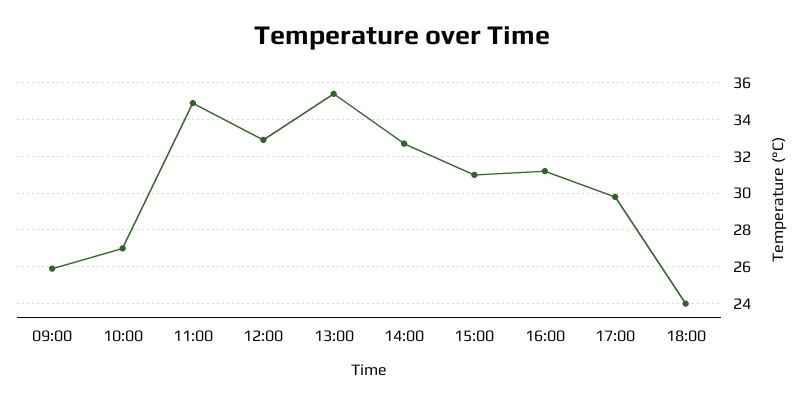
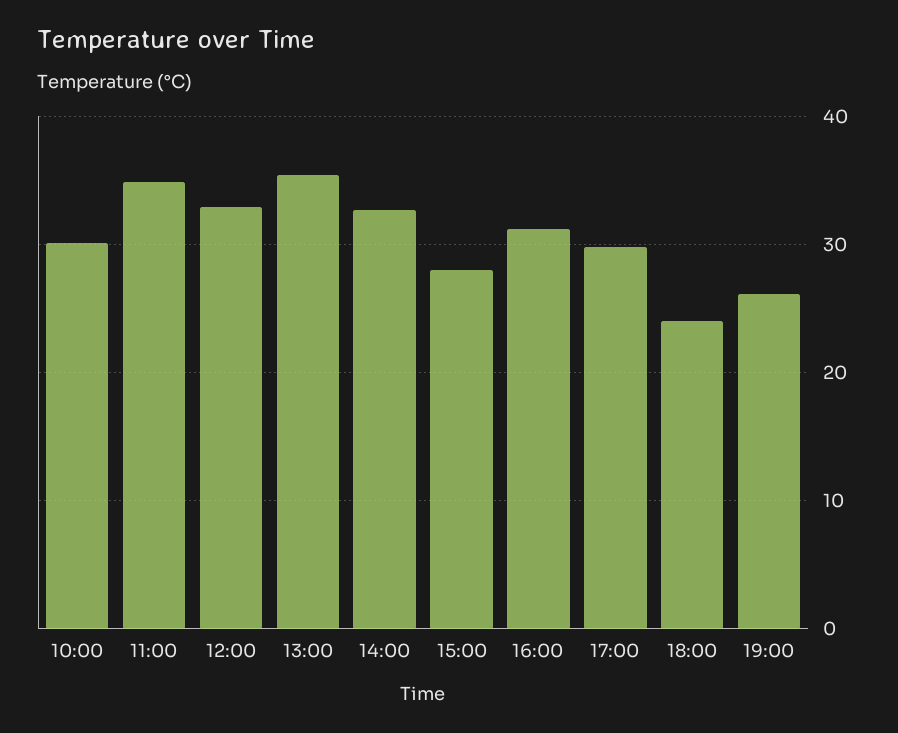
09:00: 26 -> none
10:00: 27 -> 30
15:00: 31 -> 28
19:00: none -> 26

